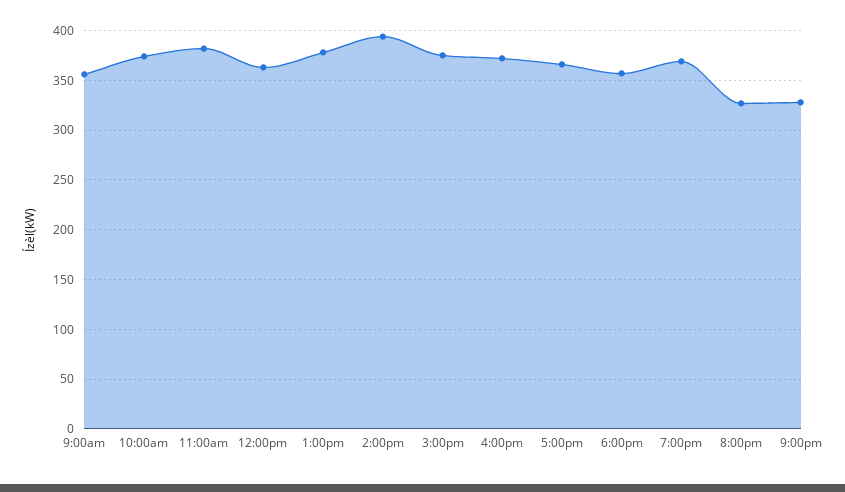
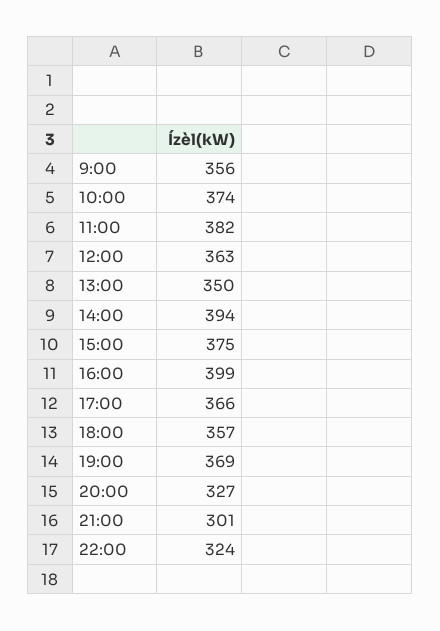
1:00pm: 380 -> 350
4:00pm: 370 -> 399
9:00pm: 330 -> 301
22:00: none -> 324

